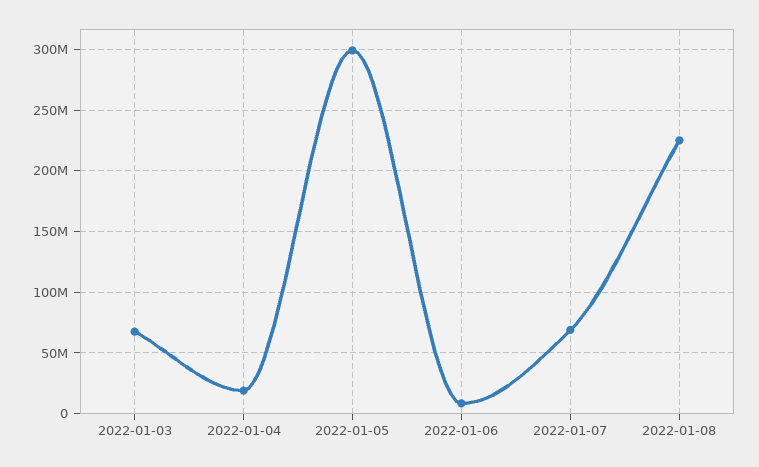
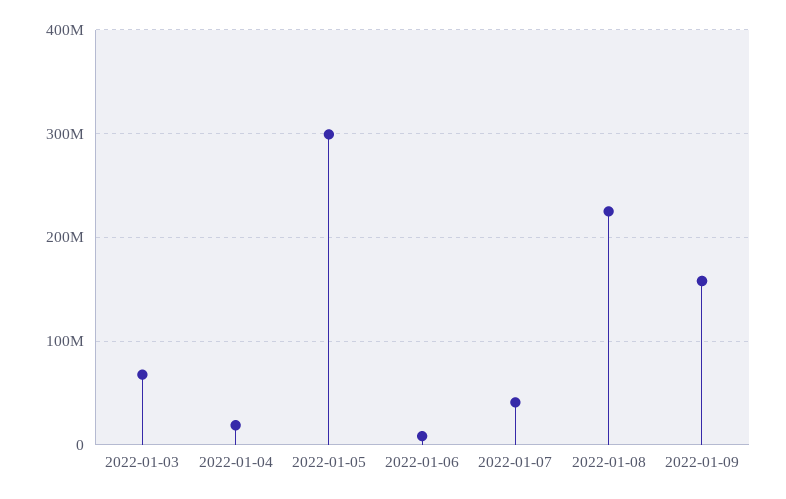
2022-01-07: 70000000 -> 40000000
2022-01-09: none -> 160000000

